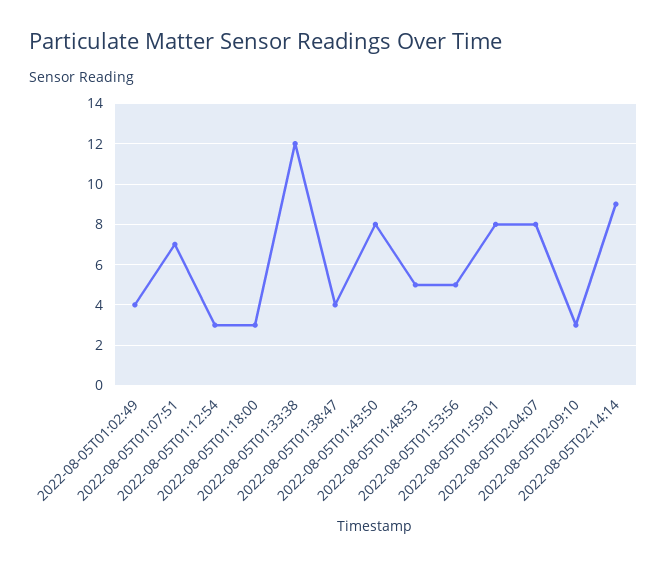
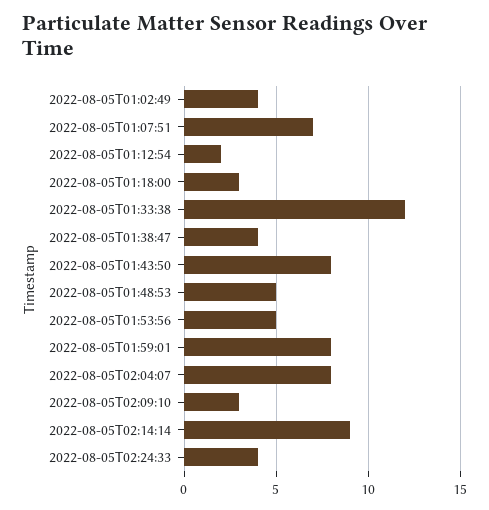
2022-08-05T01:12:54: 3 -> 2
2022-08-05T02:24:33: none -> 4

